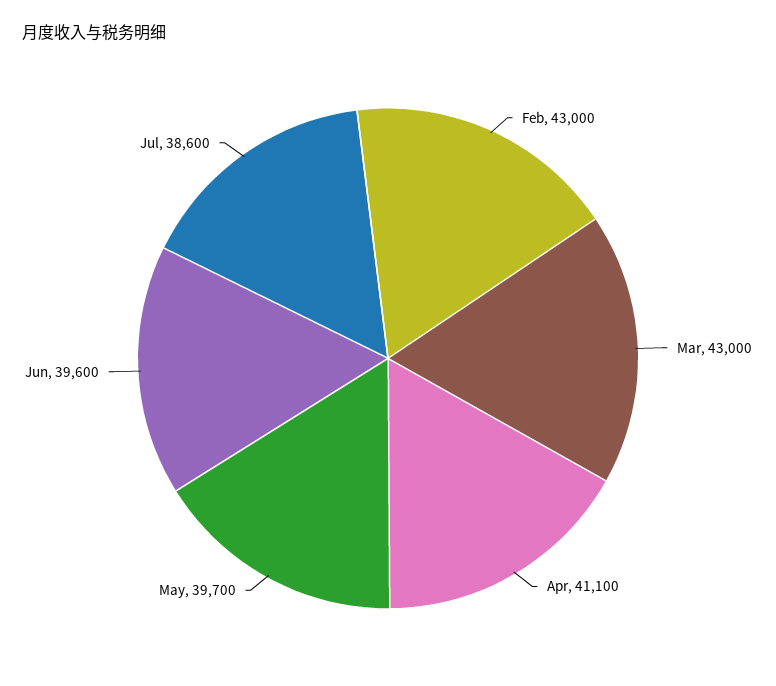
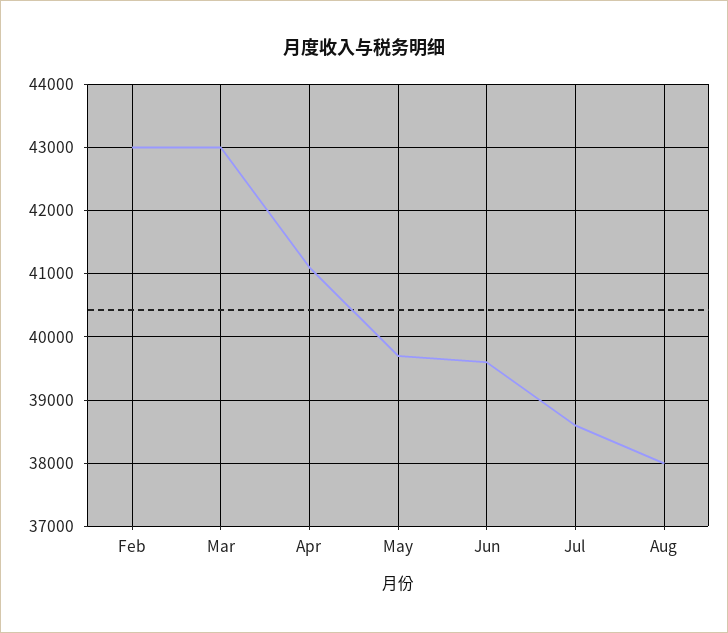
Aug: none -> 38000

